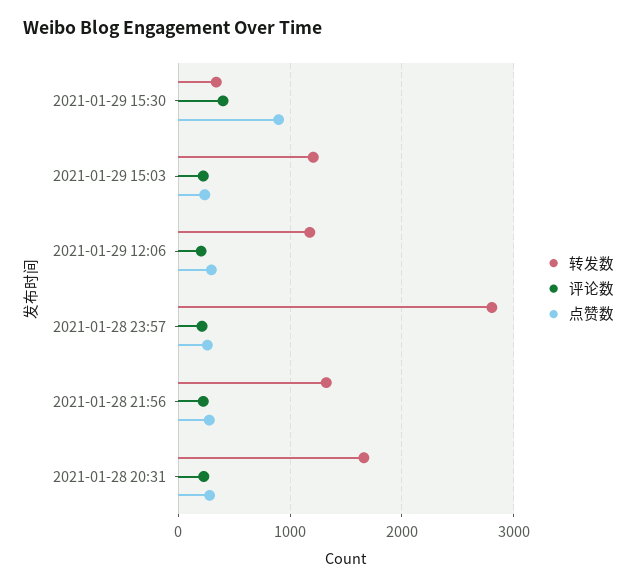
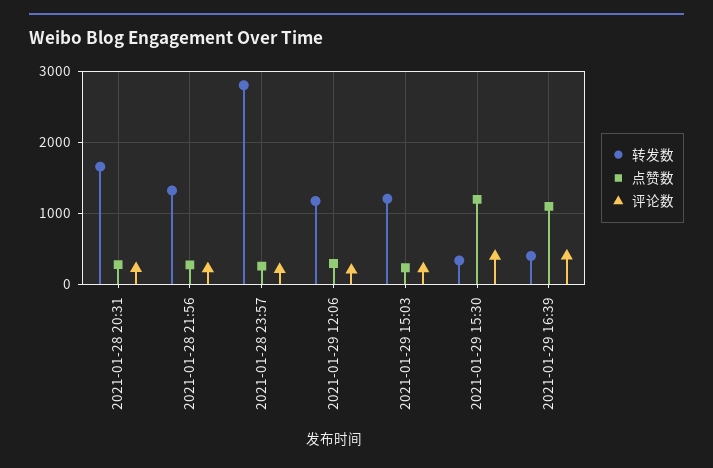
点赞数, 2021-01-29 15:30: 900 -> 1200
转发数, 2021-01-29 16:39: none -> 400
点赞数, 2021-01-29 16:39: none -> 1100
评论数, 2021-01-29 16:39: none -> 400

